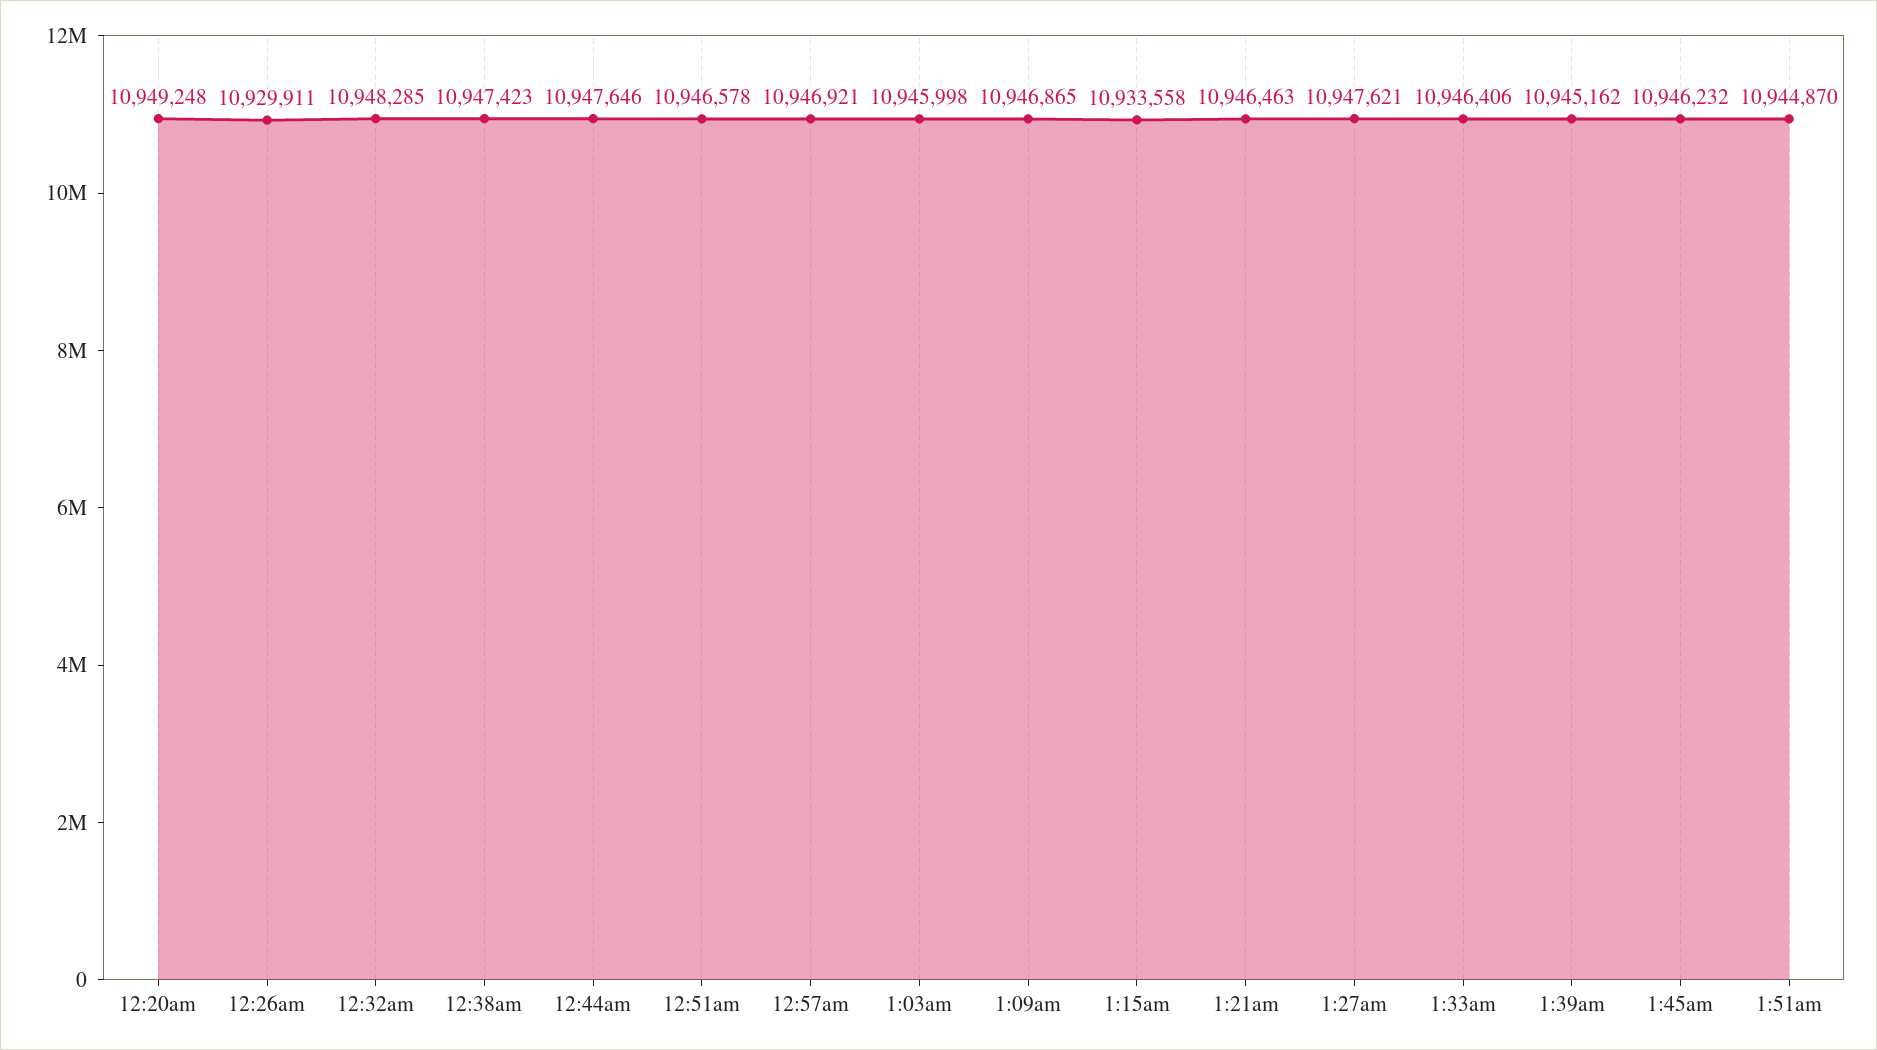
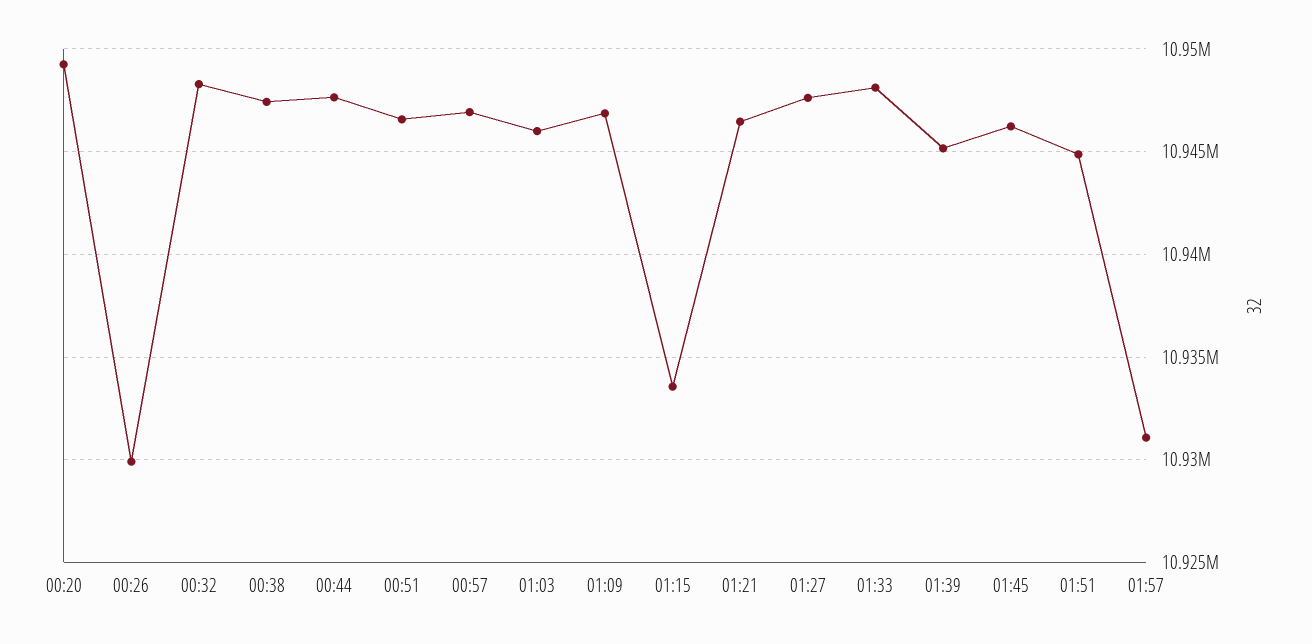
1:33am: 10946406 -> 10948000
01:57: none -> 10931000

